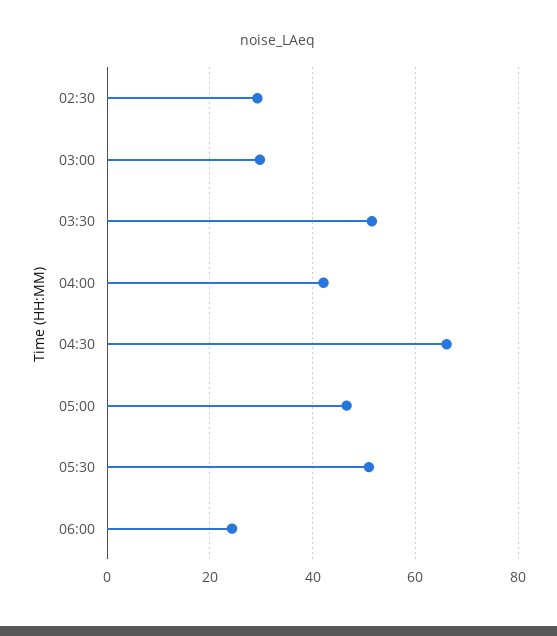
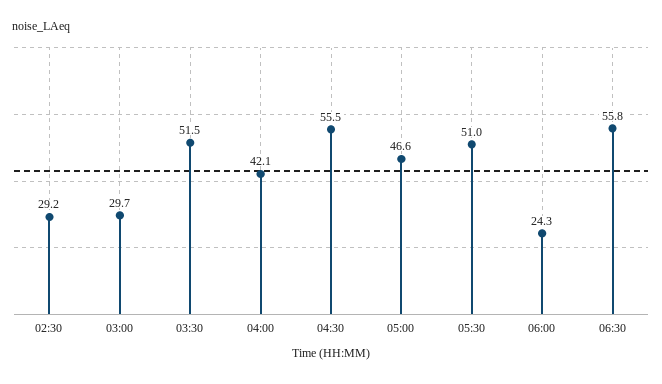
04:30: 66 -> 55.5
06:30: none -> 55.8

